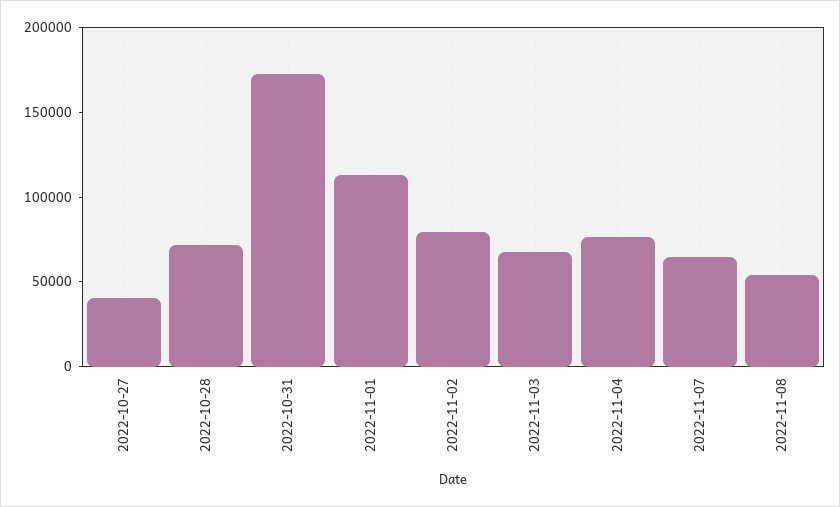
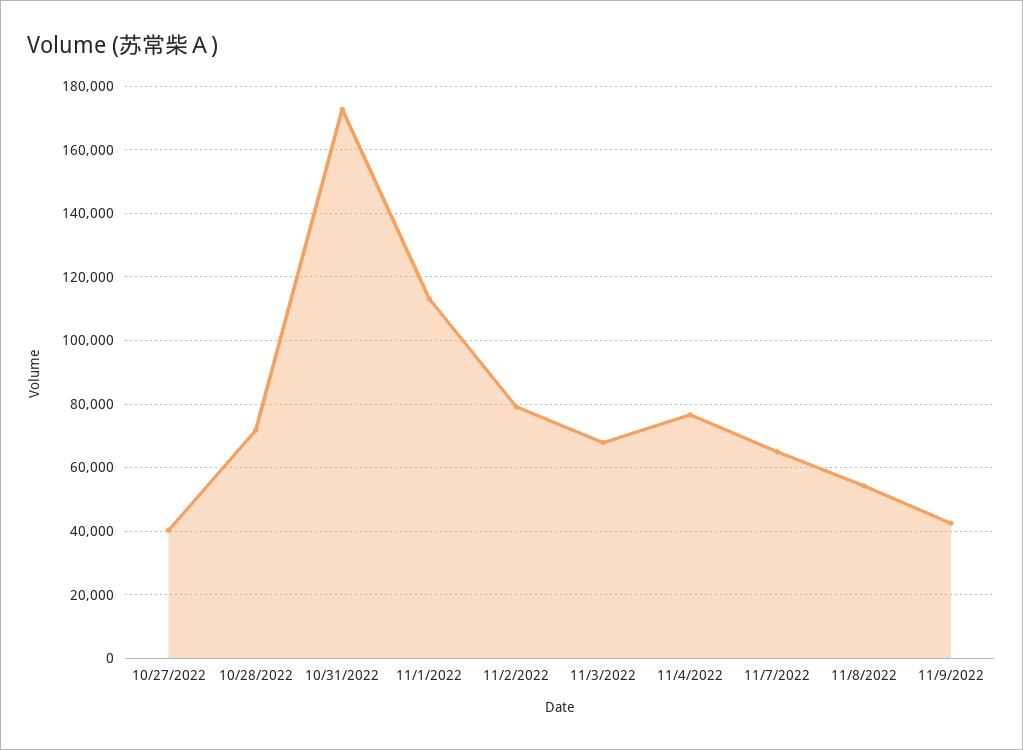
11/9/2022: none -> 42000

